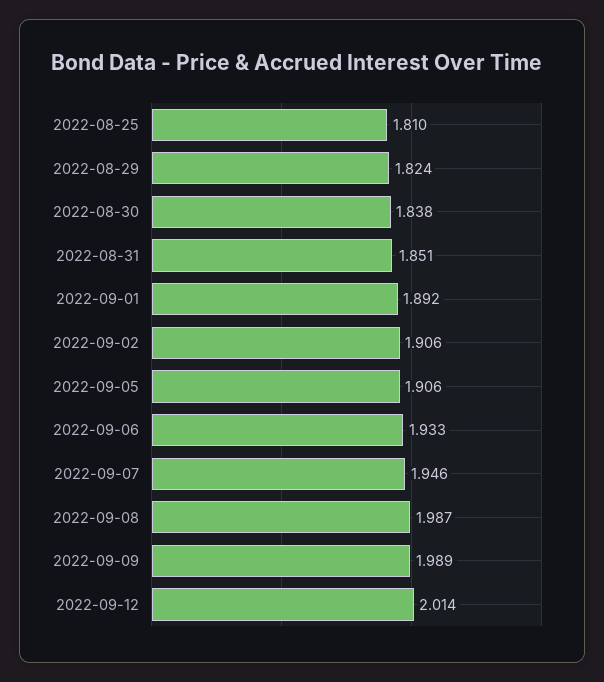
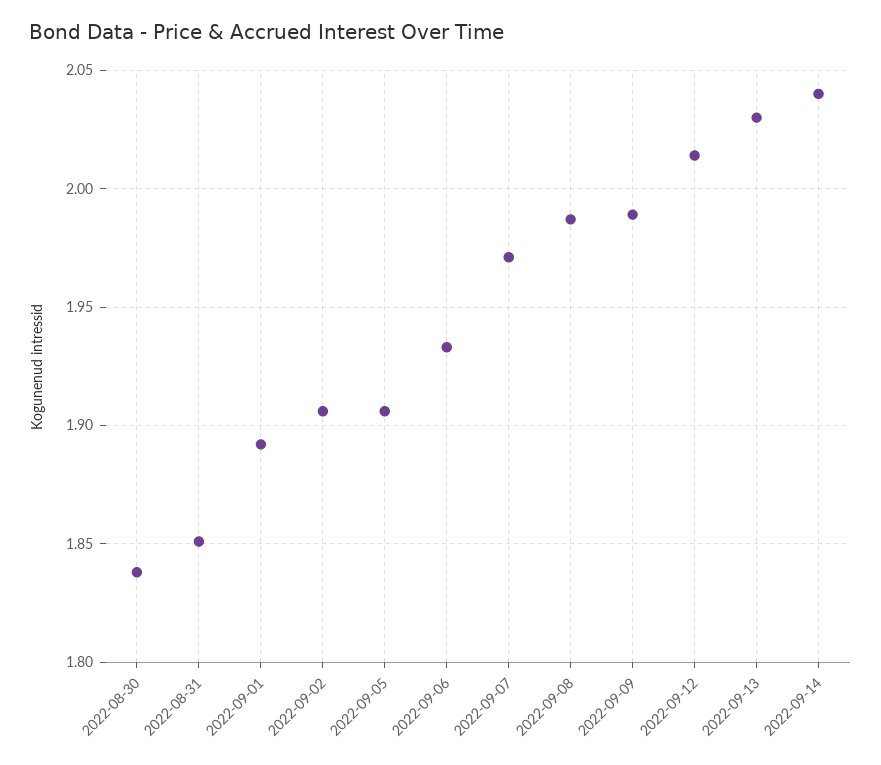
2022-08-25: 1.81 -> none
2022-08-29: 1.824 -> none
2022-09-07: 1.946 -> 1.97
2022-09-13: none -> 2.03
2022-09-14: none -> 2.04

